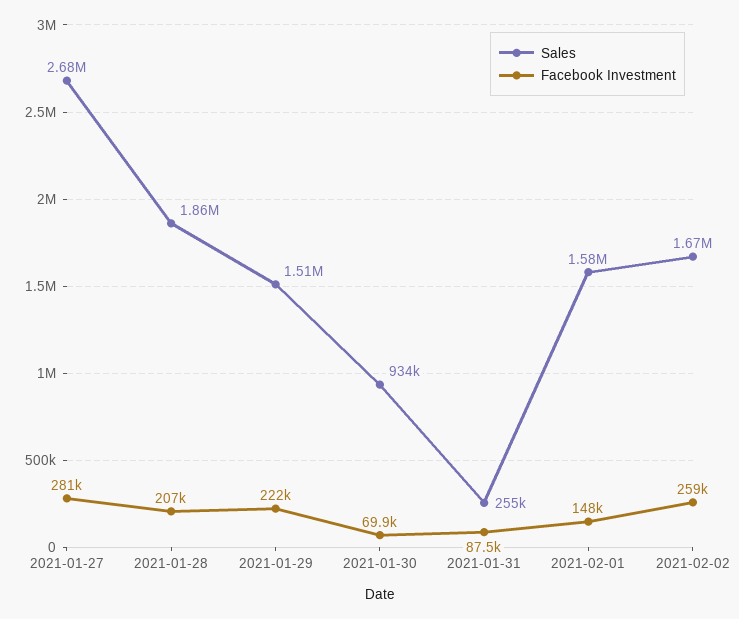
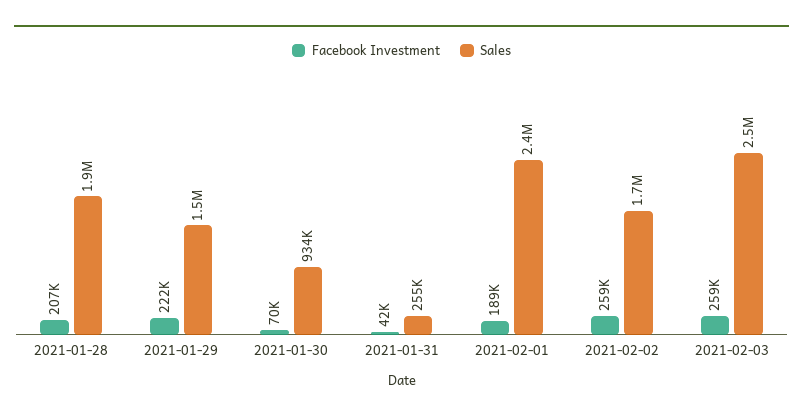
Sales, 2021-01-27: 2680000 -> none
Facebook Investment, 2021-01-27: 281000 -> none
Facebook Investment, 2021-01-31: 87500 -> 42000
Sales, 2021-02-01: 1580000 -> 2400000
Facebook Investment, 2021-02-01: 148000 -> 189000
Facebook Investment, 2021-02-03: none -> 259000
Sales, 2021-02-03: none -> 2500000

